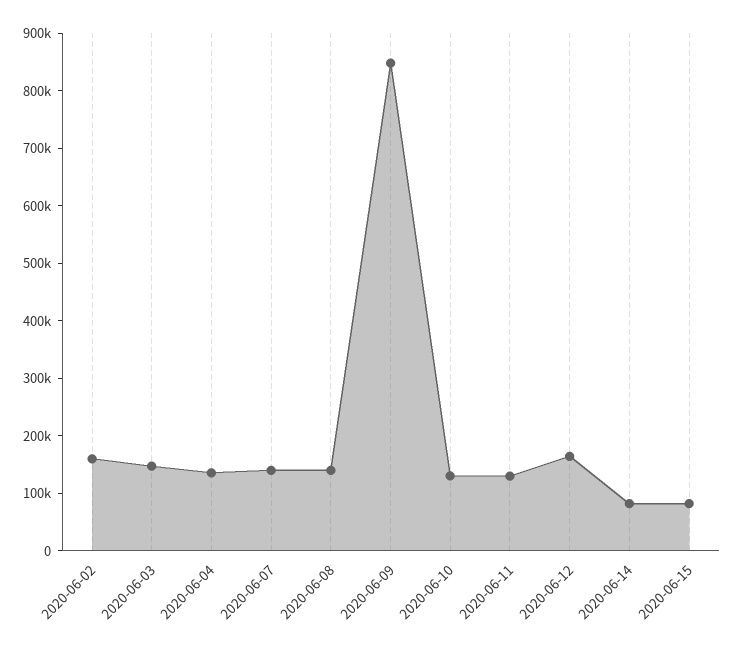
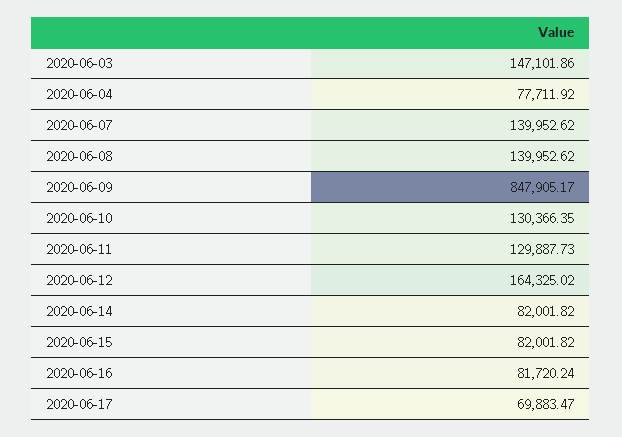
2020-06-02: 160000 -> none
2020-06-04: 140000 -> 77711.92
2020-06-16: none -> 81720.24
2020-06-17: none -> 69883.47

